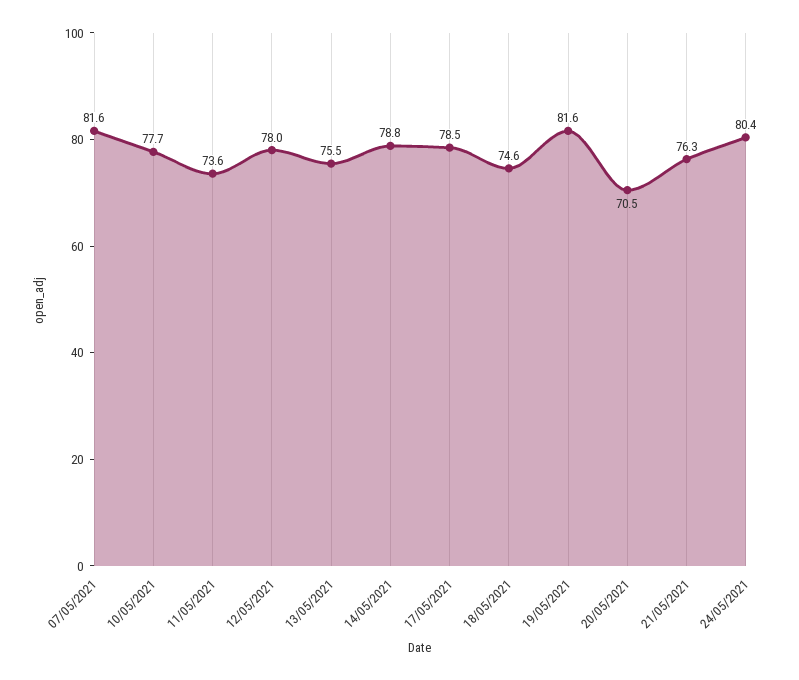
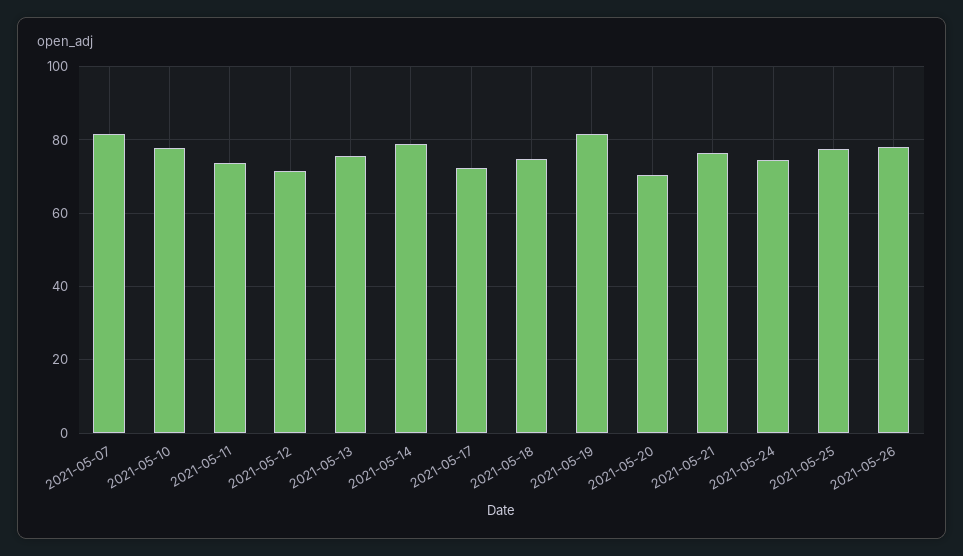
12/05/2021: 78 -> 72
17/05/2021: 78.5 -> 72
24/05/2021: 80.4 -> 74
2021-05-25: none -> 78
2021-05-26: none -> 78

